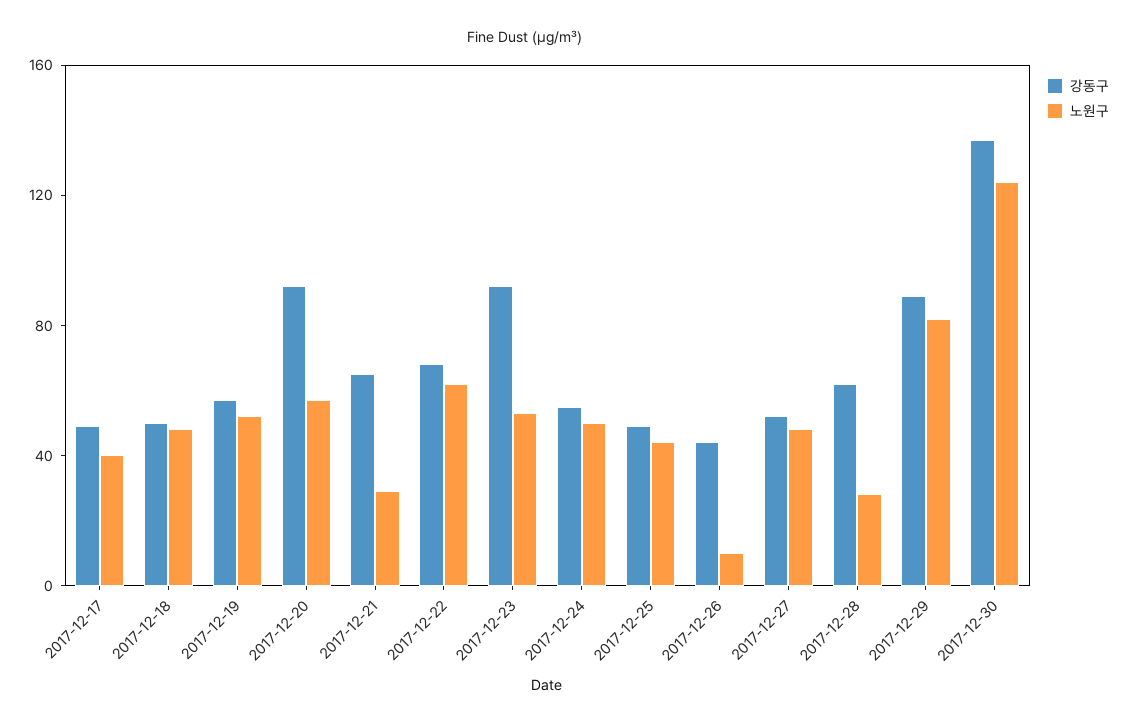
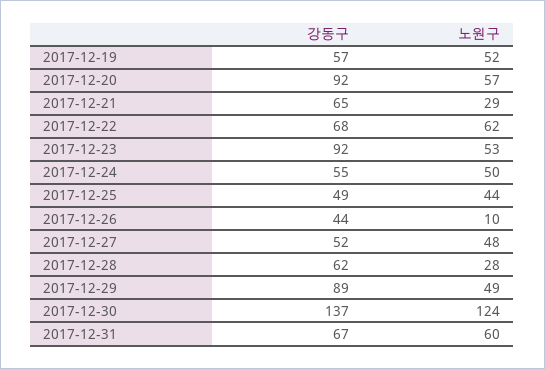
강동구, 2017-12-17: 50 -> none
노원구, 2017-12-17: 40 -> none
강동구, 2017-12-18: 50 -> none
노원구, 2017-12-18: 50 -> none
노원구, 2017-12-29: 80 -> 49
강동구, 2017-12-31: none -> 67
노원구, 2017-12-31: none -> 60

